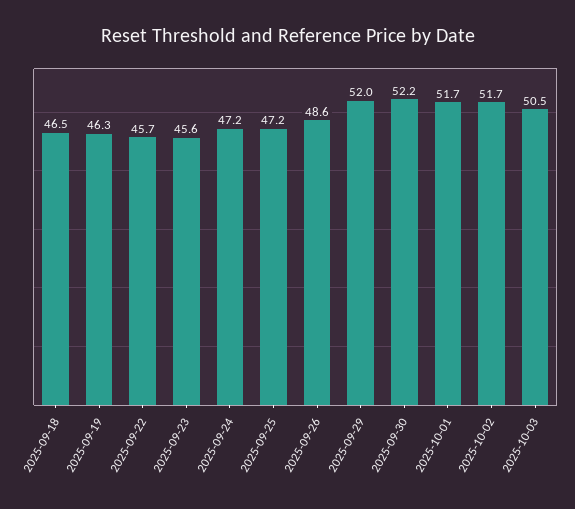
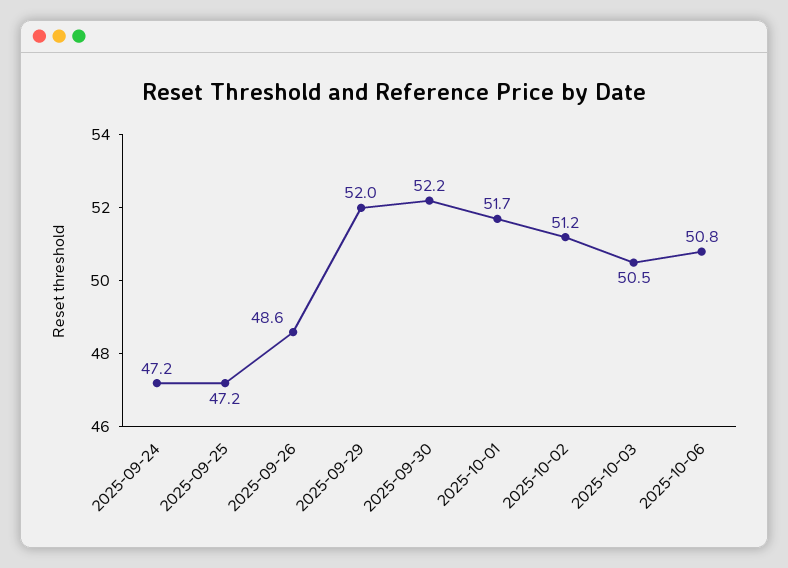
2025-09-18: 46.5 -> none
2025-09-19: 46.3 -> none
2025-09-22: 45.7 -> none
2025-09-23: 45.6 -> none
2025-10-02: 51.7 -> 51.2
2025-10-06: none -> 50.8

